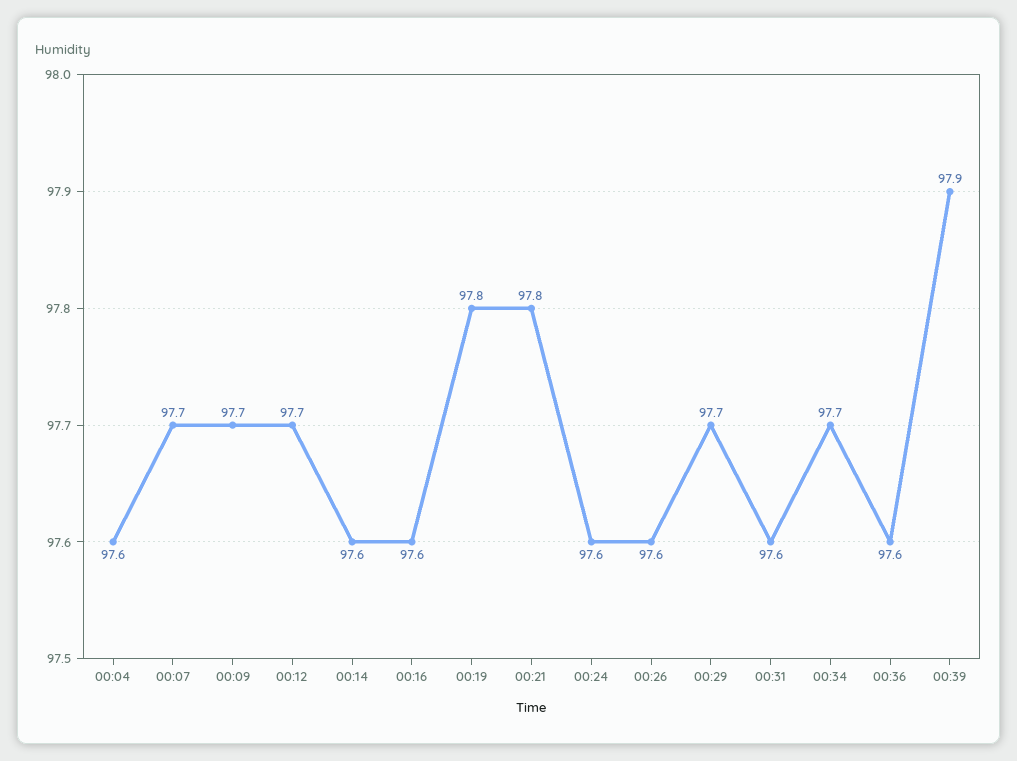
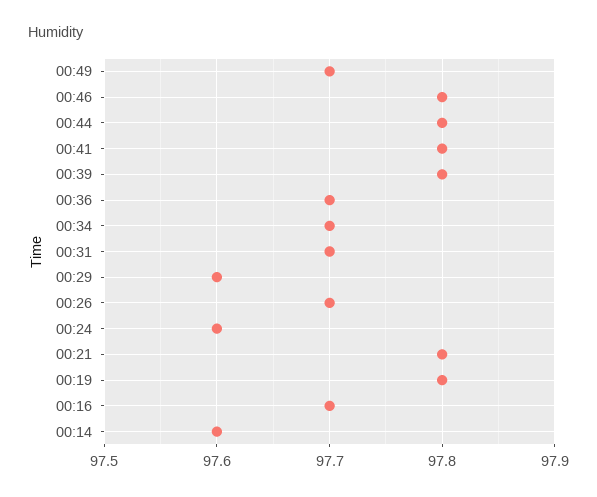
00:04: 97.6 -> none
00:07: 97.7 -> none
00:09: 97.7 -> none
00:12: 97.7 -> none
00:16: 97.6 -> 97.7
00:26: 97.6 -> 97.7
00:29: 97.7 -> 97.6
00:31: 97.6 -> 97.7
00:36: 97.6 -> 97.7
00:39: 97.9 -> 97.8
00:49: none -> 97.7
00:46: none -> 97.8
00:44: none -> 97.8
00:41: none -> 97.8

